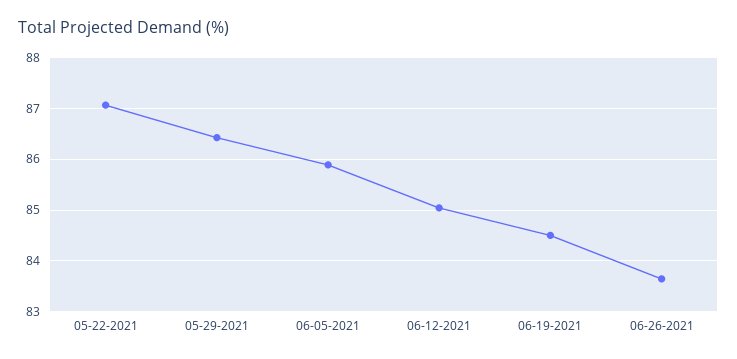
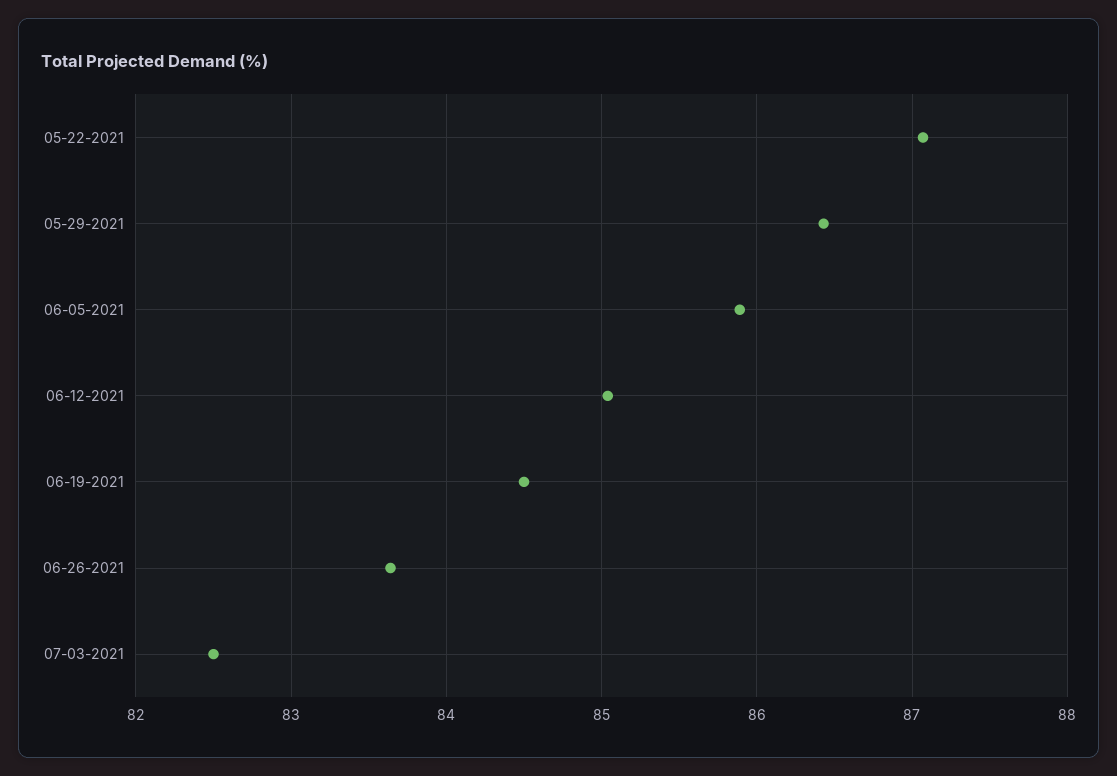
07-03-2021: none -> 82.5

